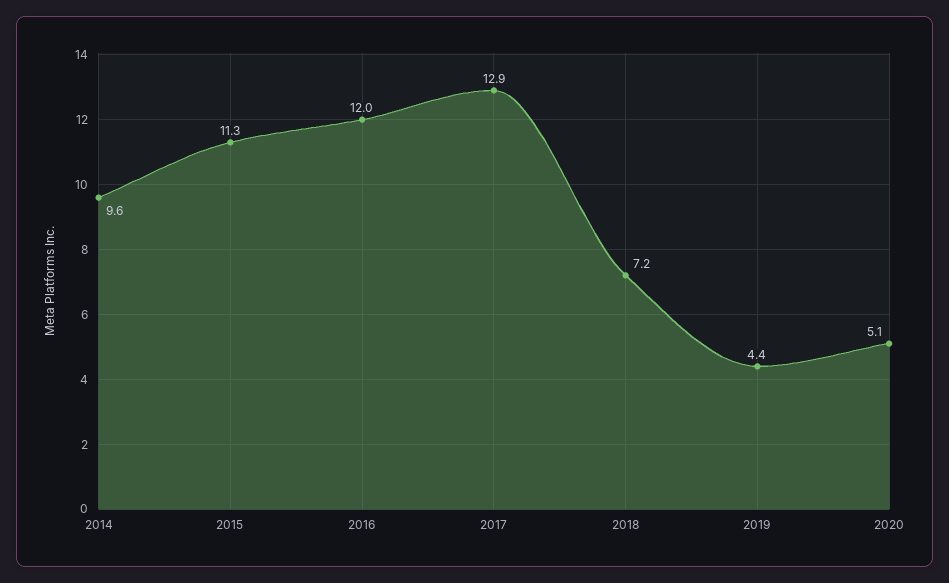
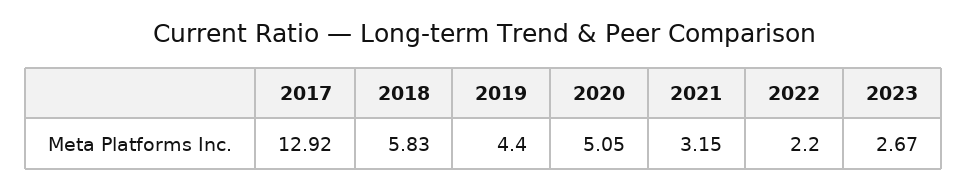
2014: 9.6 -> none
2015: 11.3 -> none
2016: 12 -> none
2018: 7.2 -> 5.83
2021: none -> 3.15
2022: none -> 2.2
2023: none -> 2.67

